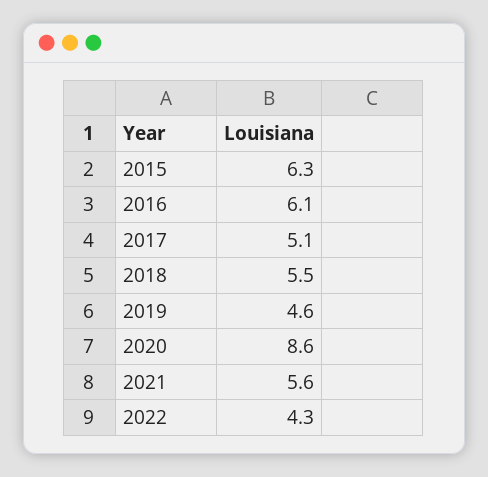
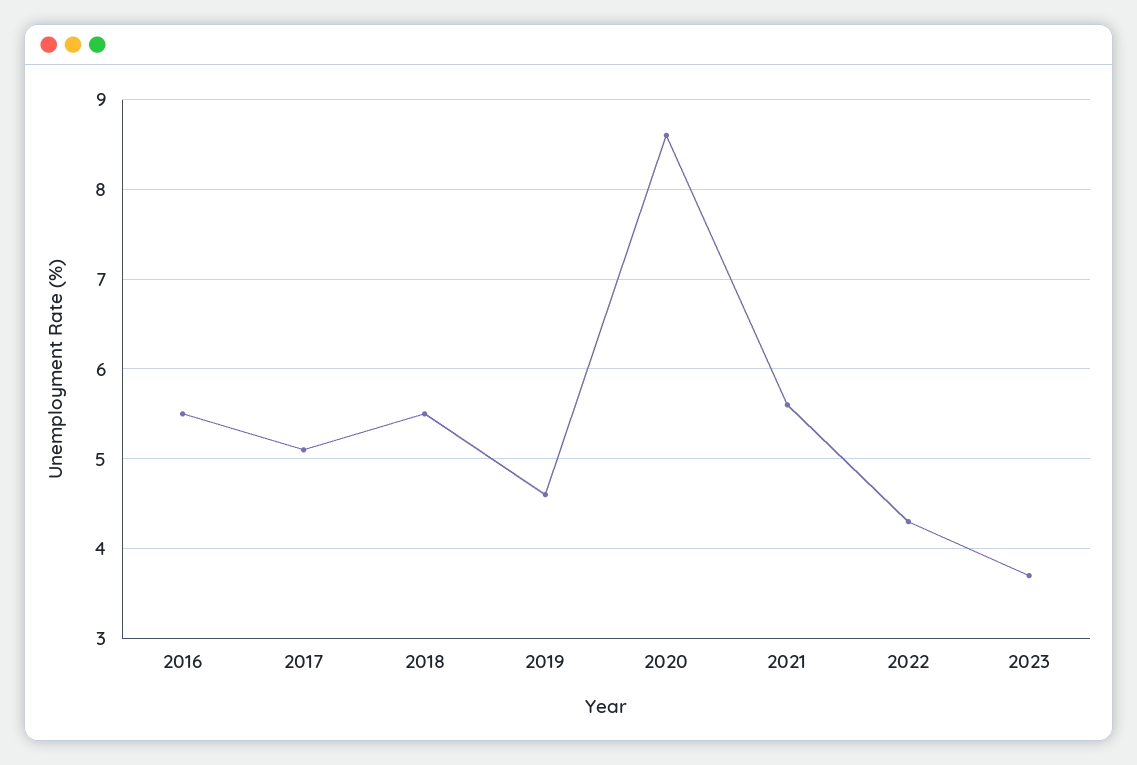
2015: 6.3 -> none
2016: 6.1 -> 5.5
2023: none -> 3.7

